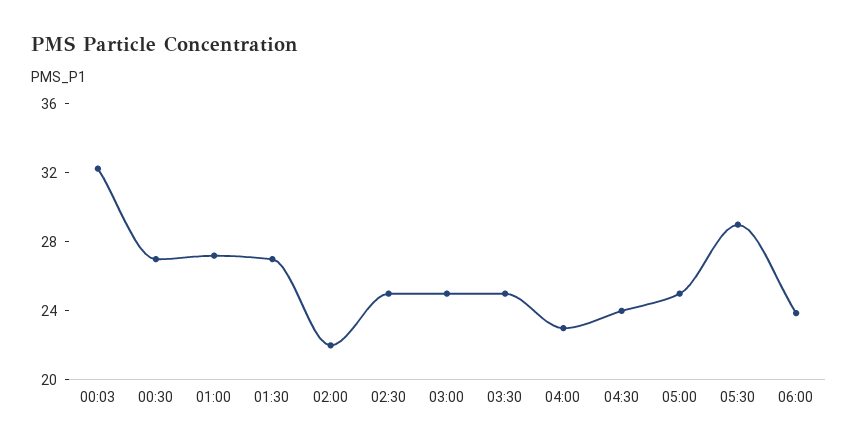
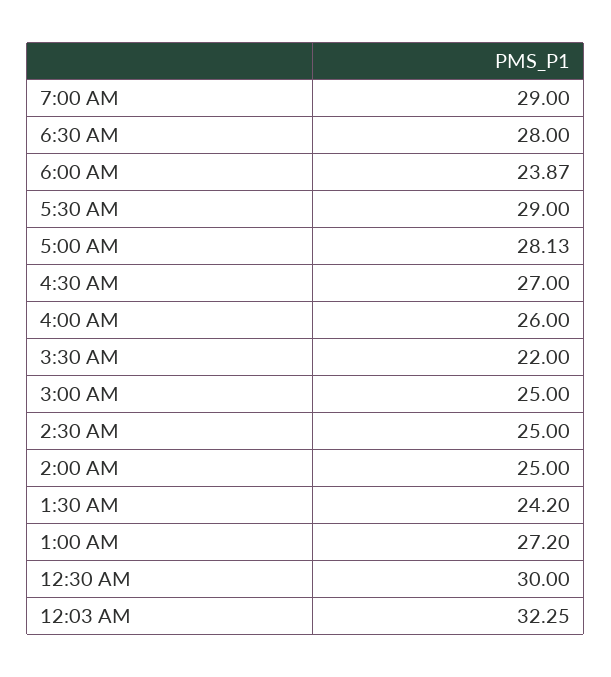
00:30: 27 -> 30
01:30: 27 -> 24.2
02:00: 22 -> 25
03:30: 25 -> 22
04:00: 23 -> 26
04:30: 24 -> 27
05:00: 25 -> 28.13
7:00 AM: none -> 29
6:30 AM: none -> 28

